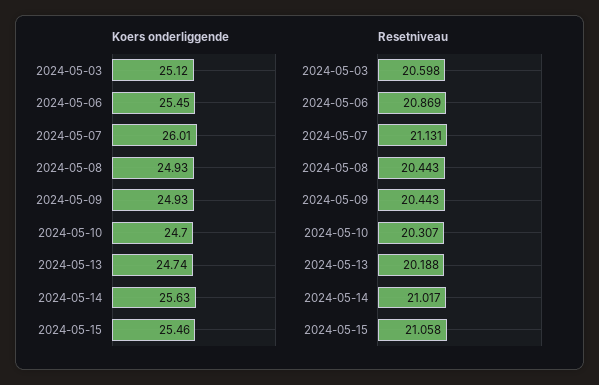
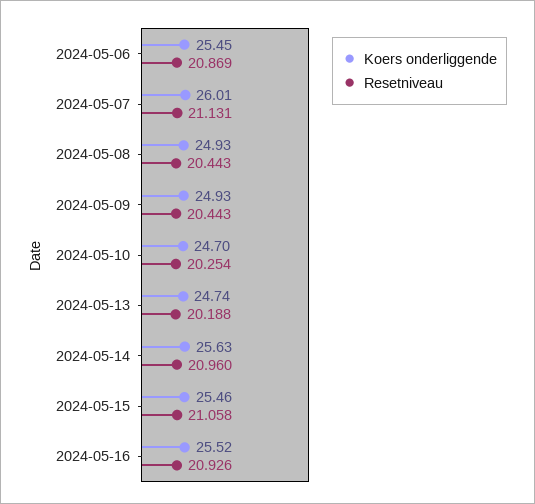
Koers onderliggende, 2024-05-03: 25.12 -> none
Resetniveau, 2024-05-03: 20.598 -> none
Resetniveau, 2024-05-10: 20.307 -> 20.254
Resetniveau, 2024-05-14: 21.017 -> 20.96
Koers onderliggende, 2024-05-16: none -> 25.52
Resetniveau, 2024-05-16: none -> 20.926

